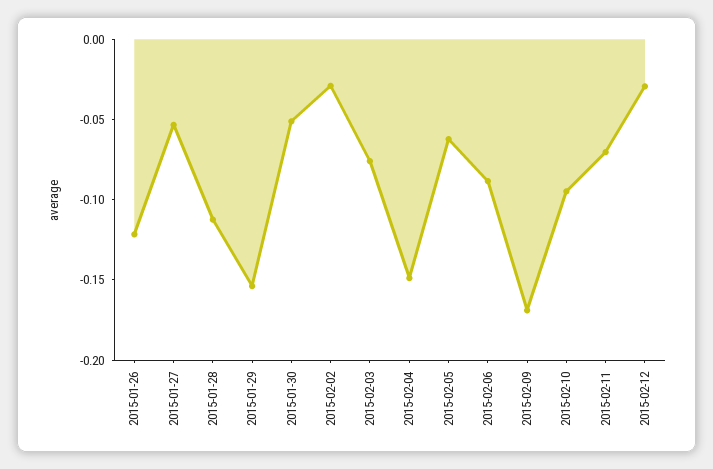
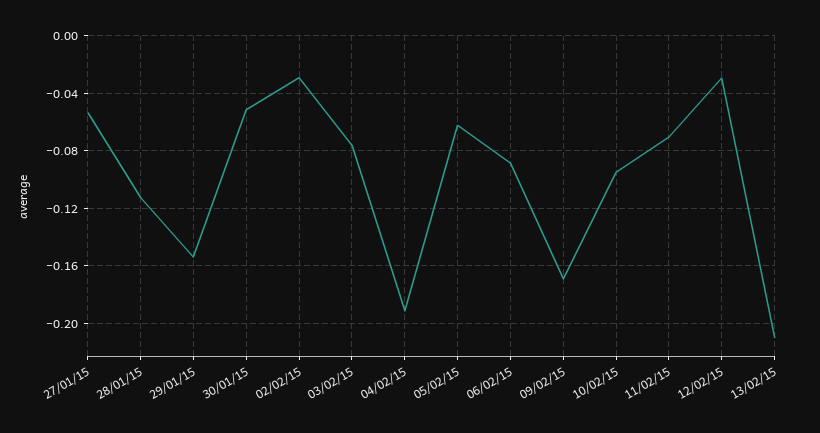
2015-01-26: -0.12 -> none
2015-02-04: -0.15 -> -0.19
13/02/15: none -> -0.21

